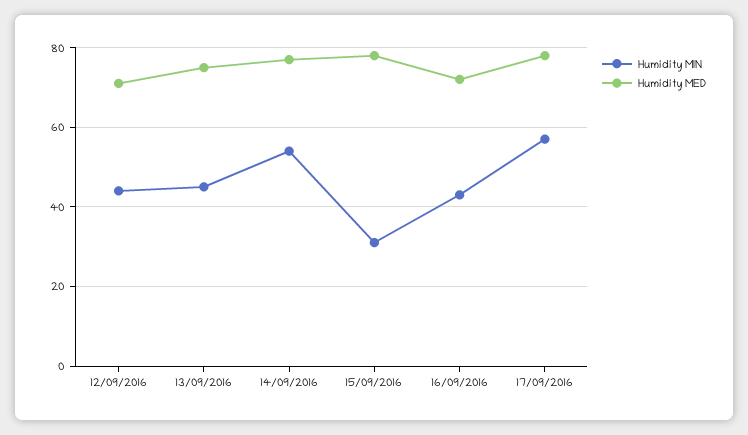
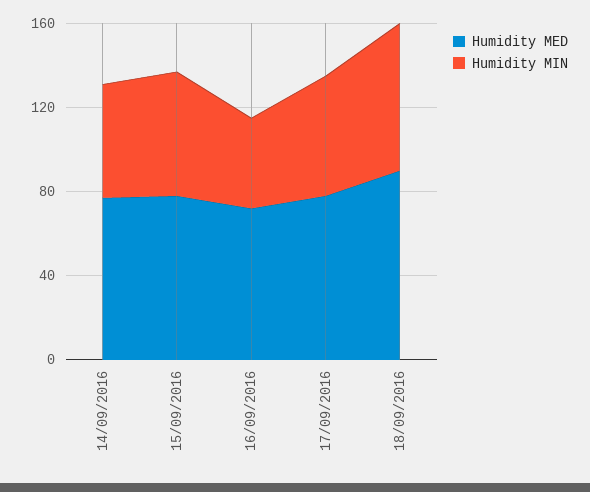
Humidity MIN, 12/09/2016: 45 -> none
Humidity MED, 12/09/2016: 70 -> none
Humidity MIN, 13/09/2016: 45 -> none
Humidity MED, 13/09/2016: 75 -> none
Humidity MIN, 15/09/2016: 30 -> 60
Humidity MED, 18/09/2016: none -> 90
Humidity MIN, 18/09/2016: none -> 70

